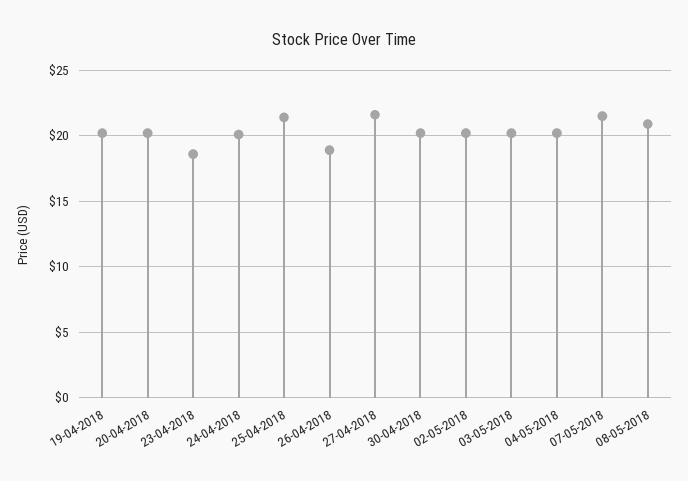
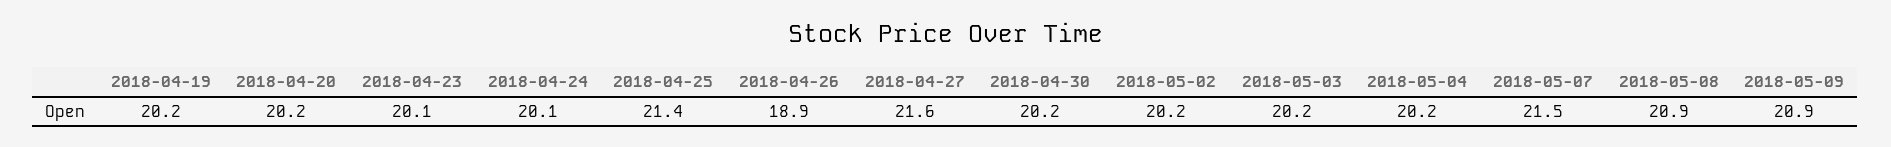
23-04-2018: 18.5 -> 20.1
2018-05-09: none -> 20.9

